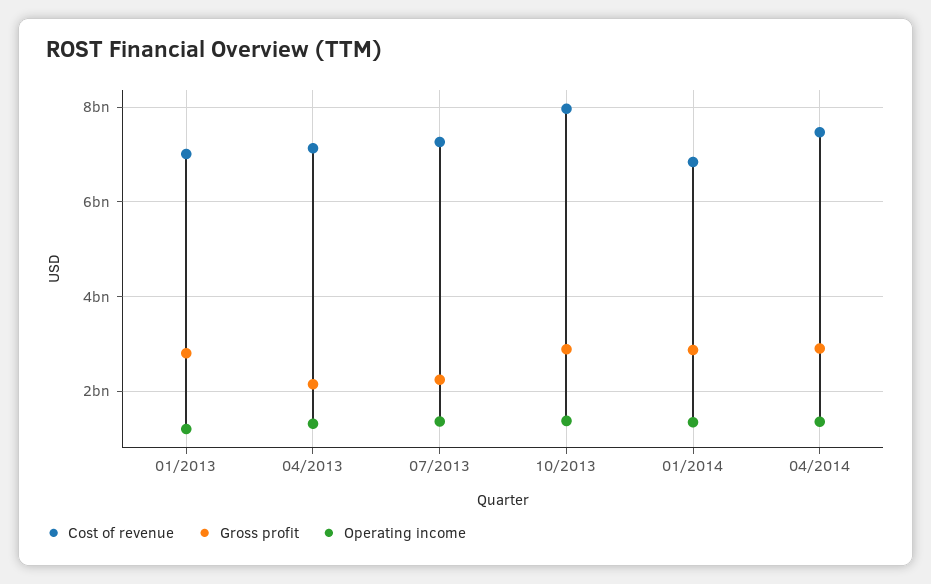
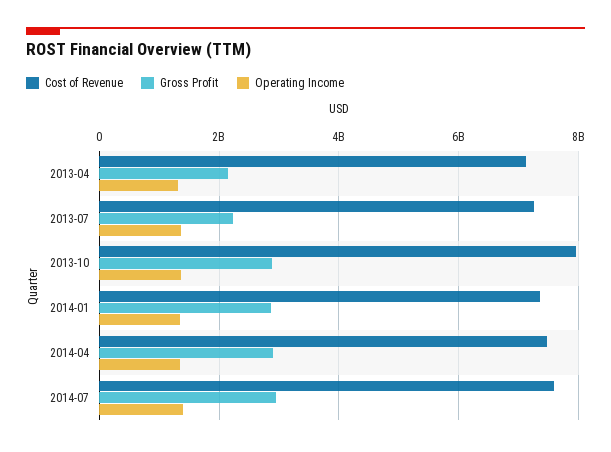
Cost of revenue, 01/2013: 7000000000 -> none
Gross profit, 01/2013: 2800000000 -> none
Operating income, 01/2013: 1200000000 -> none
Cost of revenue, 01/2014: 6800000000 -> 7400000000
Cost of revenue, 2014-07: none -> 7600000000
Gross profit, 2014-07: none -> 3000000000
Operating income, 2014-07: none -> 1400000000

